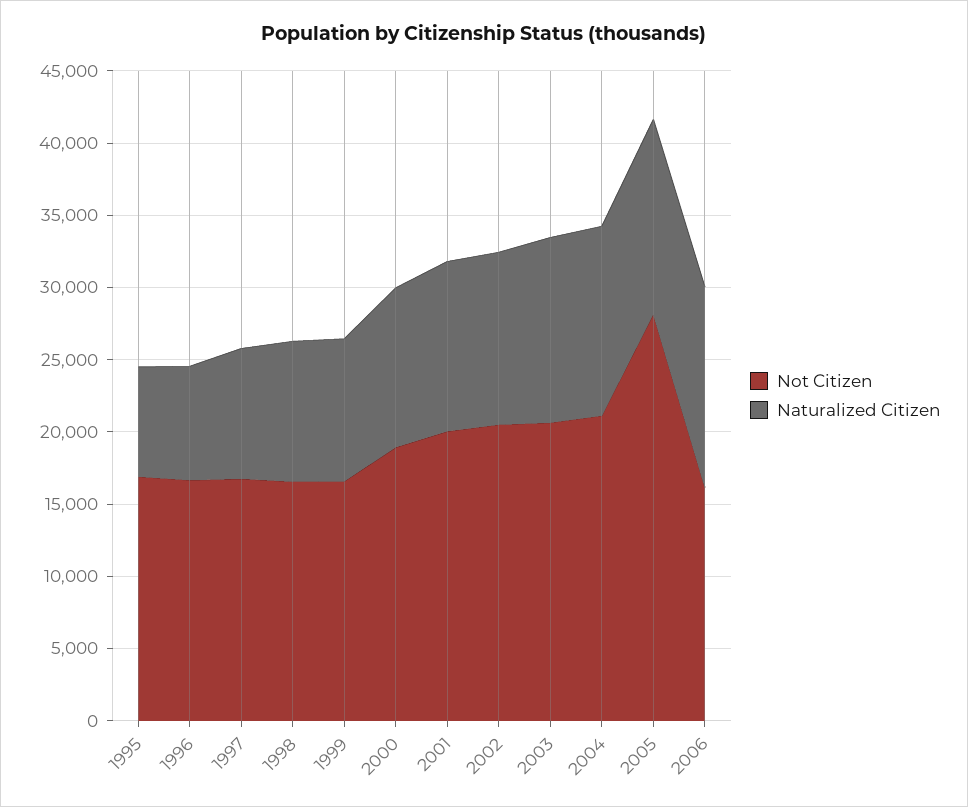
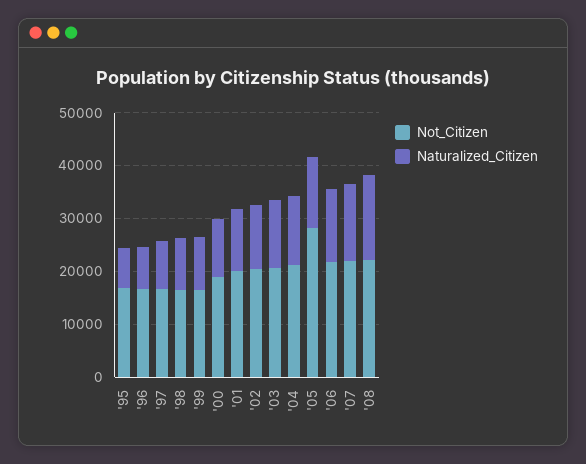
Not Citizen, 2006: 16000 -> 22000
Not Citizen, '07: none -> 22000
Naturalized Citizen, '07: none -> 14000
Not Citizen, '08: none -> 22000
Naturalized Citizen, '08: none -> 16000

